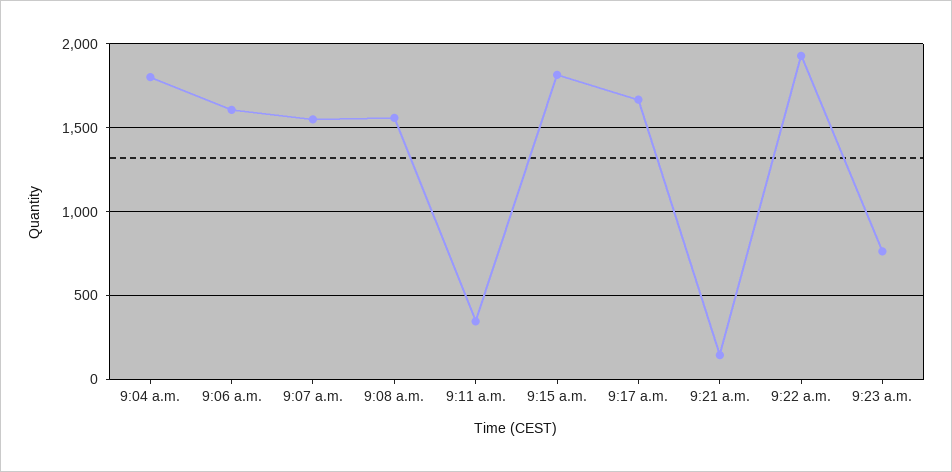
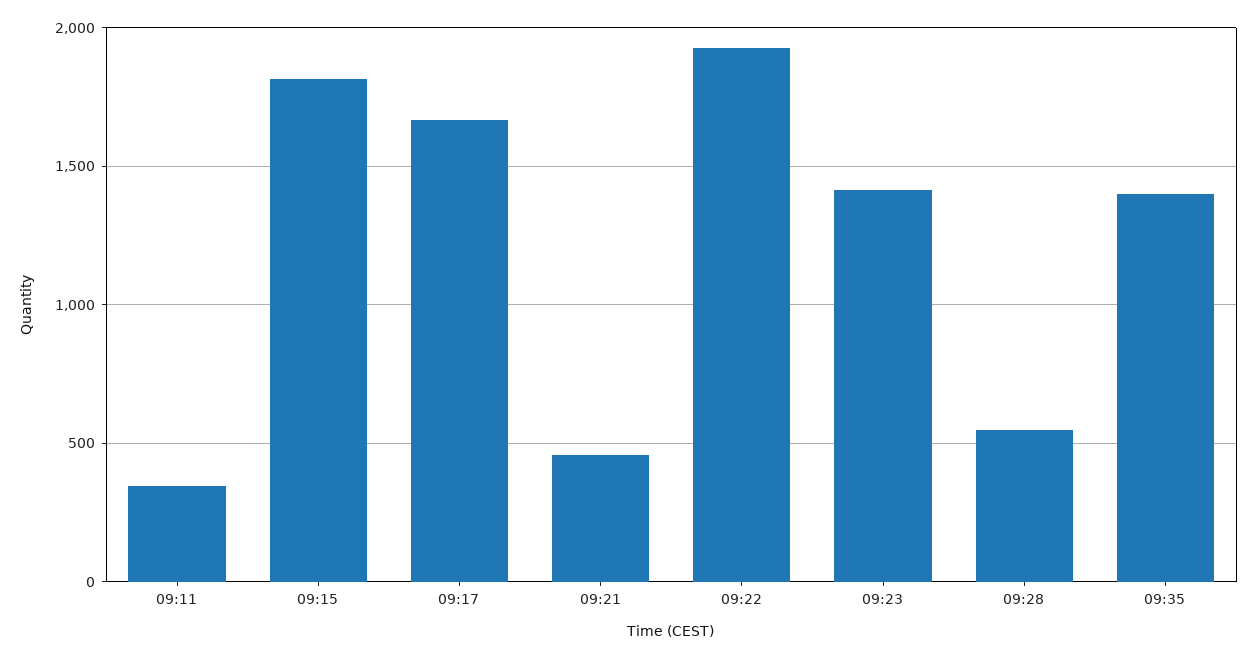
9:04 a.m.: 1800 -> none
9:06 a.m.: 1600 -> none
9:07 a.m.: 1550 -> none
9:08 a.m.: 1550 -> none
9:21 a.m.: 150 -> 450
9:23 a.m.: 750 -> 1400
09:28: none -> 550
09:35: none -> 1400

